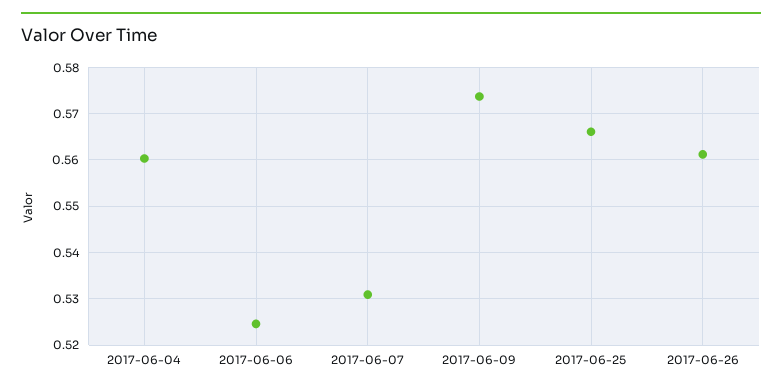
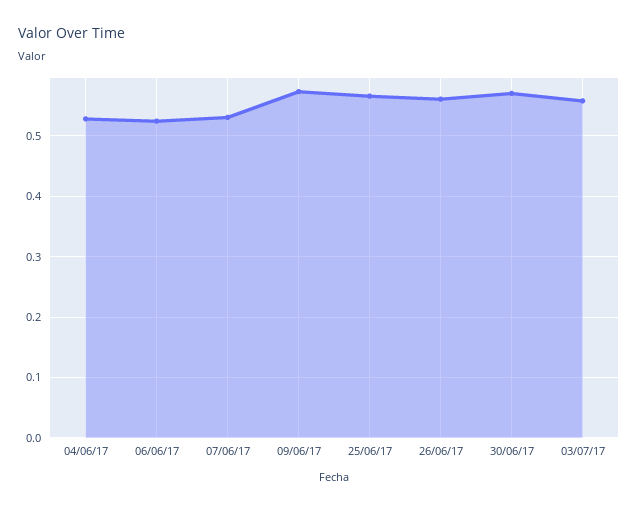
2017-06-04: 0.56 -> 0.53
30/06/17: none -> 0.57
03/07/17: none -> 0.56

